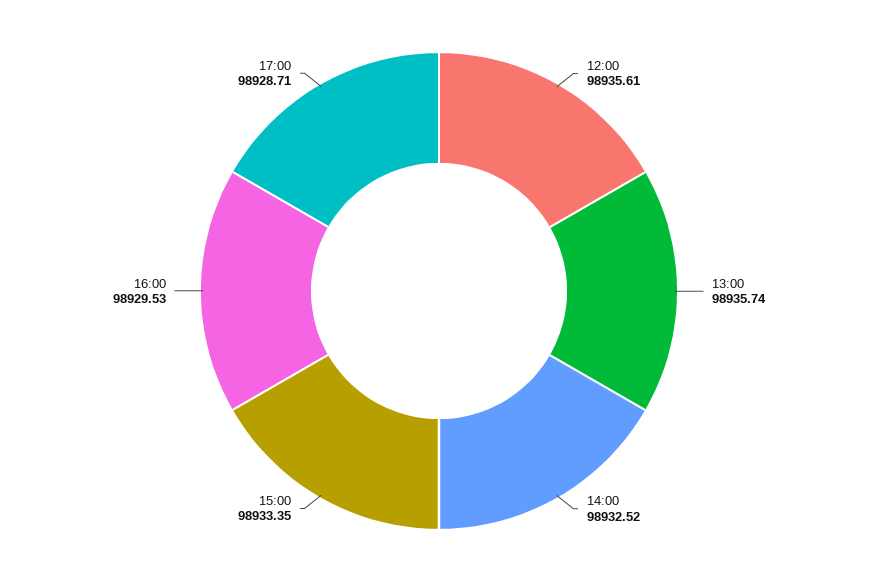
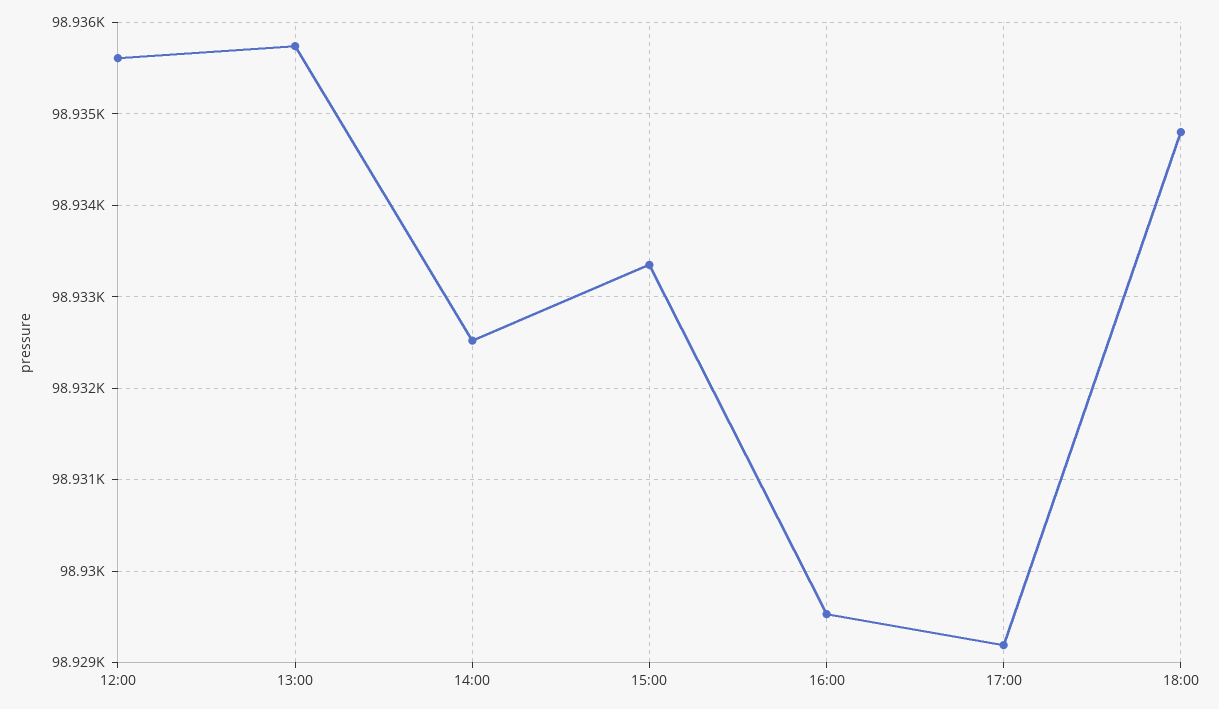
17:00: 98928.71 -> 98929.2
18:00: none -> 98934.8

